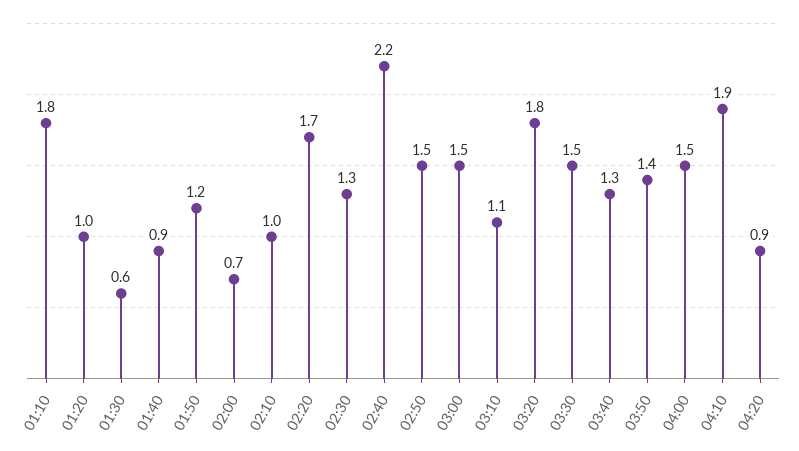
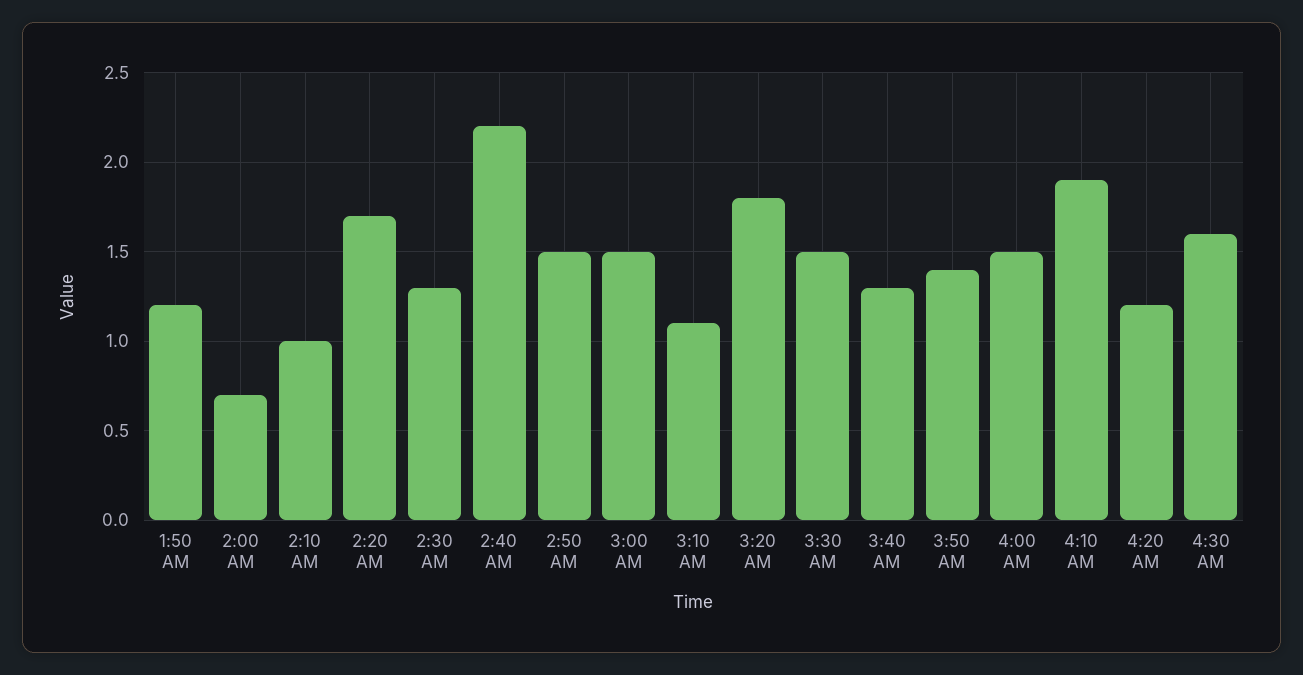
01:10: 1.8 -> none
01:20: 1 -> none
01:30: 0.6 -> none
01:40: 0.9 -> none
04:20: 0.9 -> 1.2
4:30 AM: none -> 1.6

